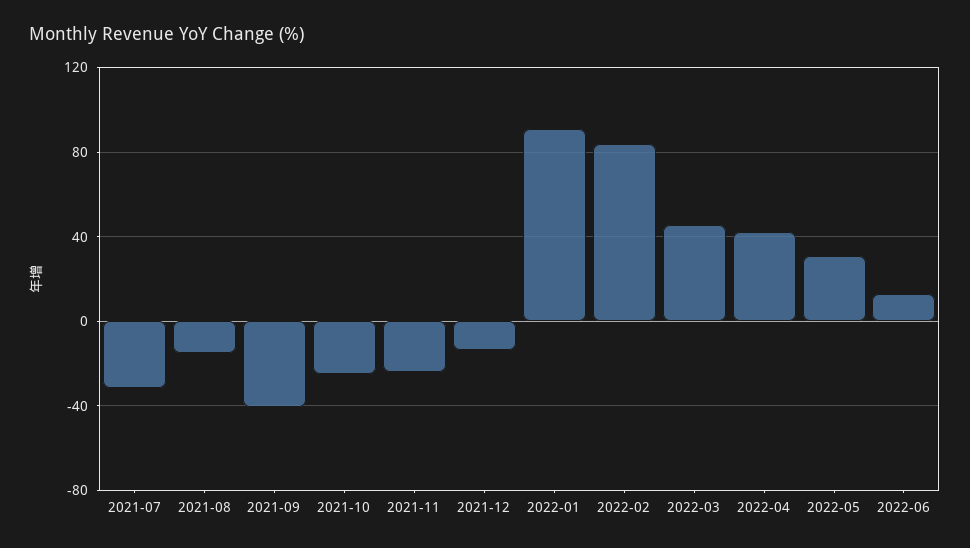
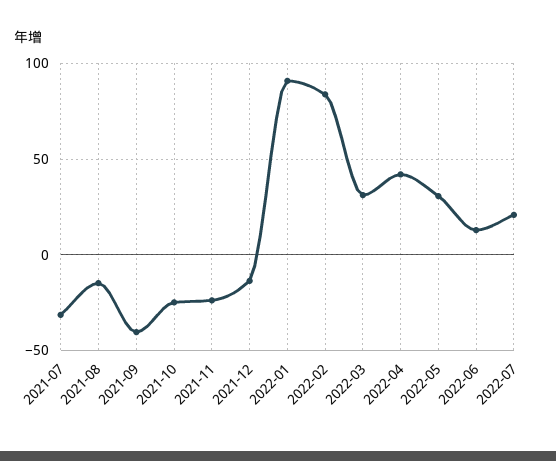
2022-03: 45 -> 30
2022-07: none -> 20

